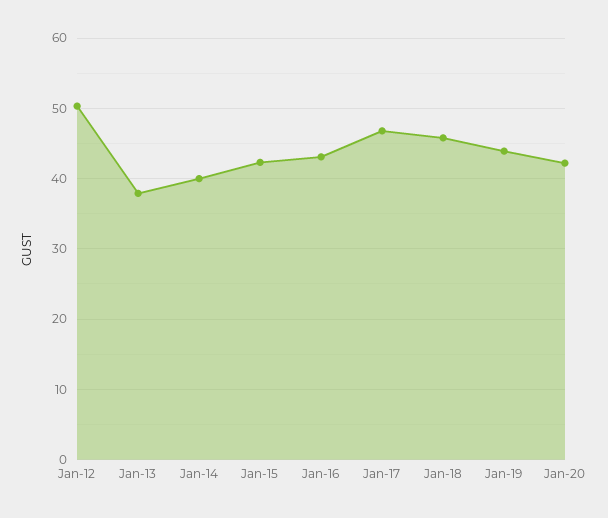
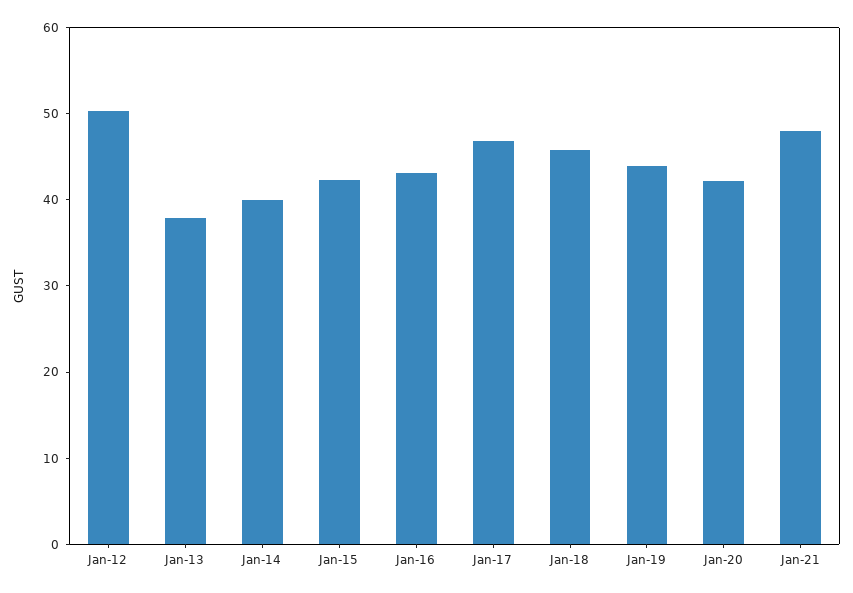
Jan-21: none -> 48

